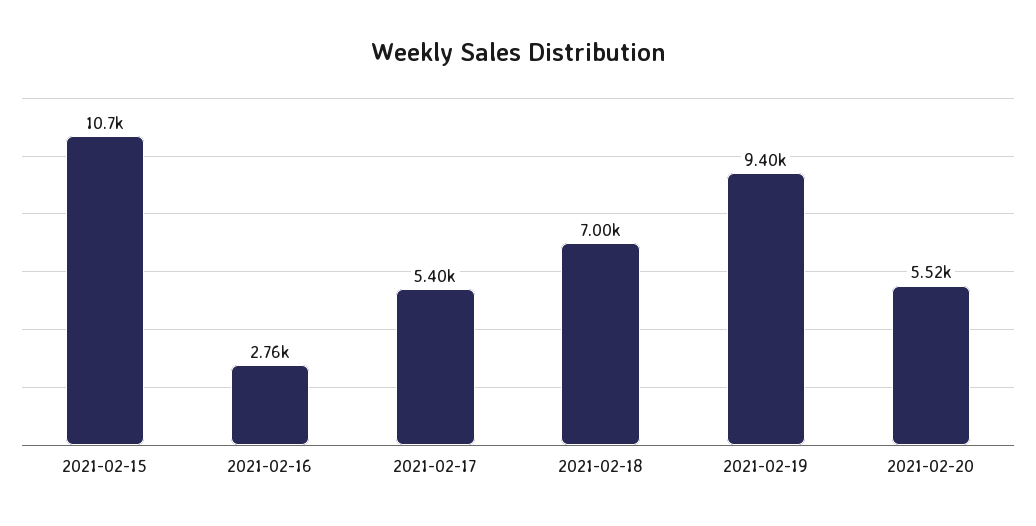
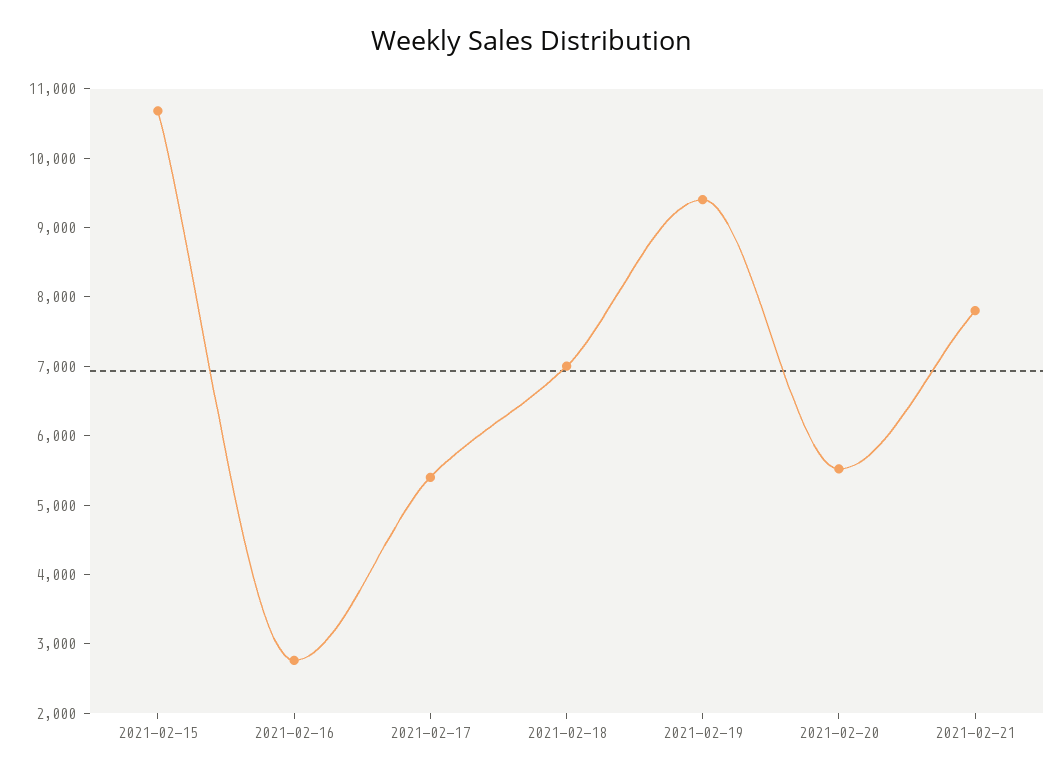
2021-02-21: none -> 7800

